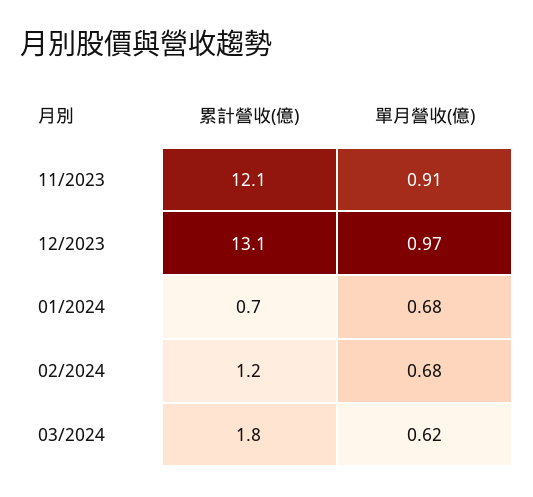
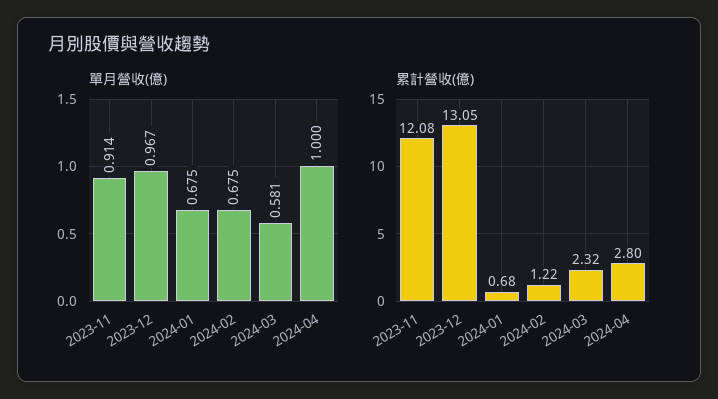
累計營收(億), 03/2024: 1.8 -> 2.32
單月營收(億), 03/2024: 0.62 -> 0.581
單月營收(億), 2024-04: none -> 1
累計營收(億), 2024-04: none -> 2.8

